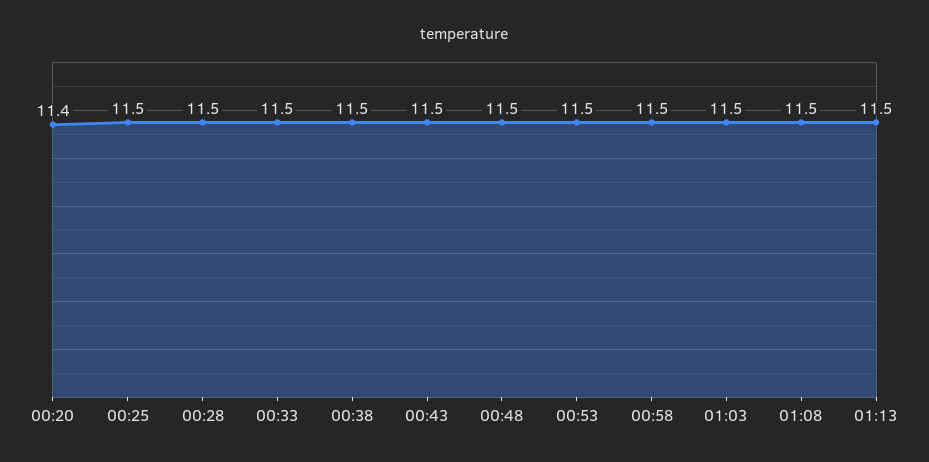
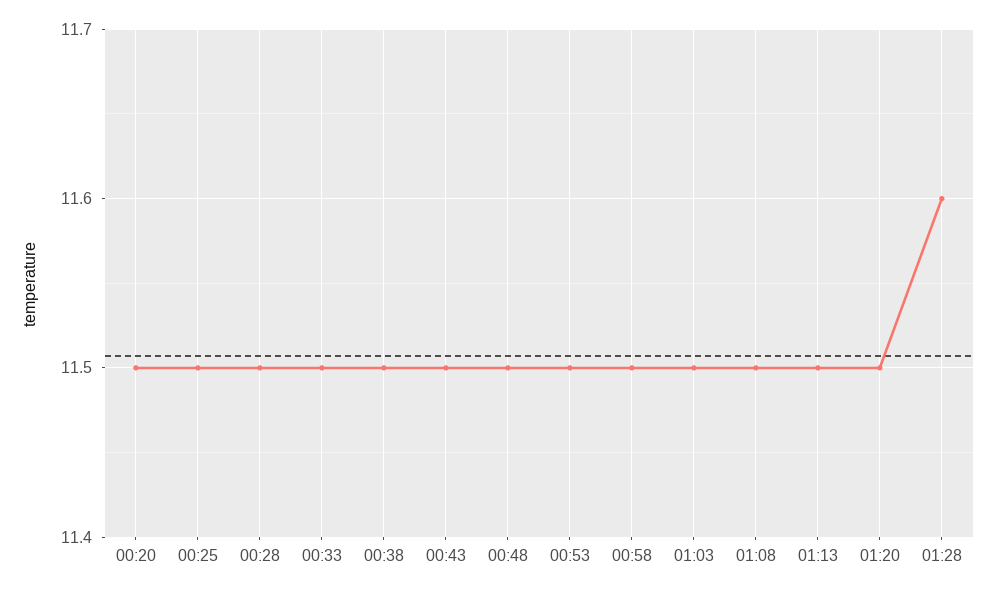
00:20: 11.4 -> 11.5
01:20: none -> 11.5
01:28: none -> 11.6

